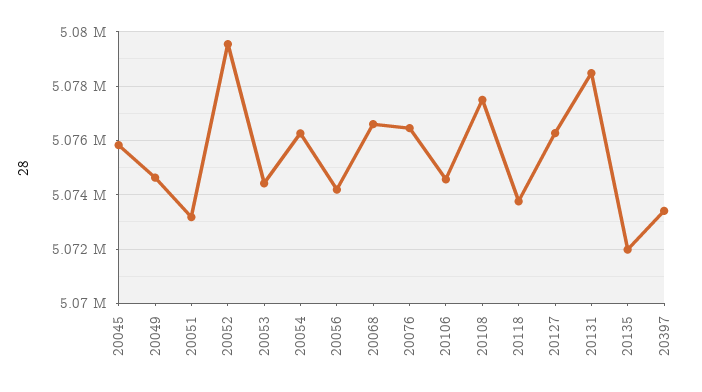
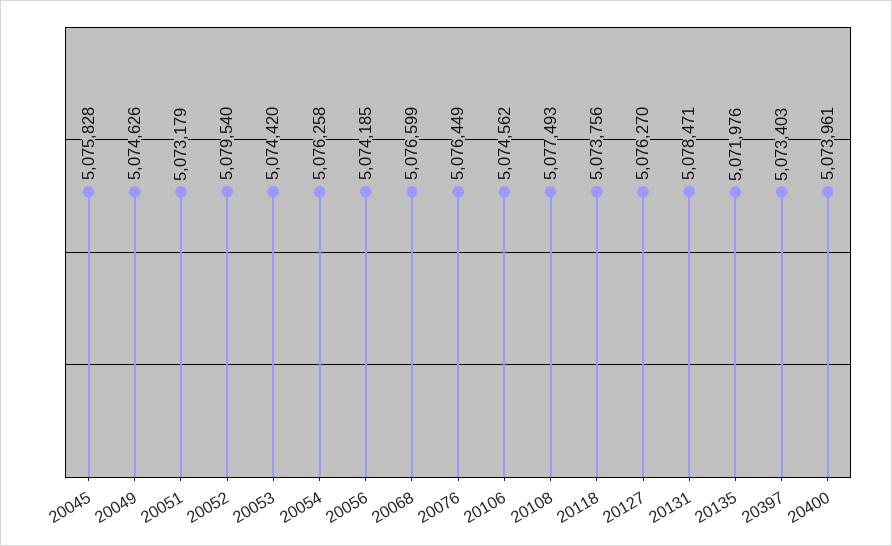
20400: none -> 5073961

